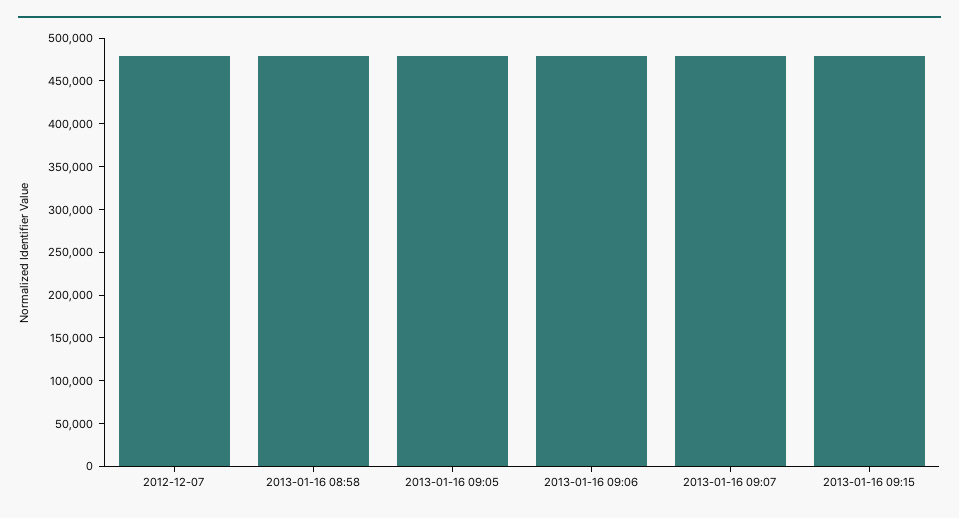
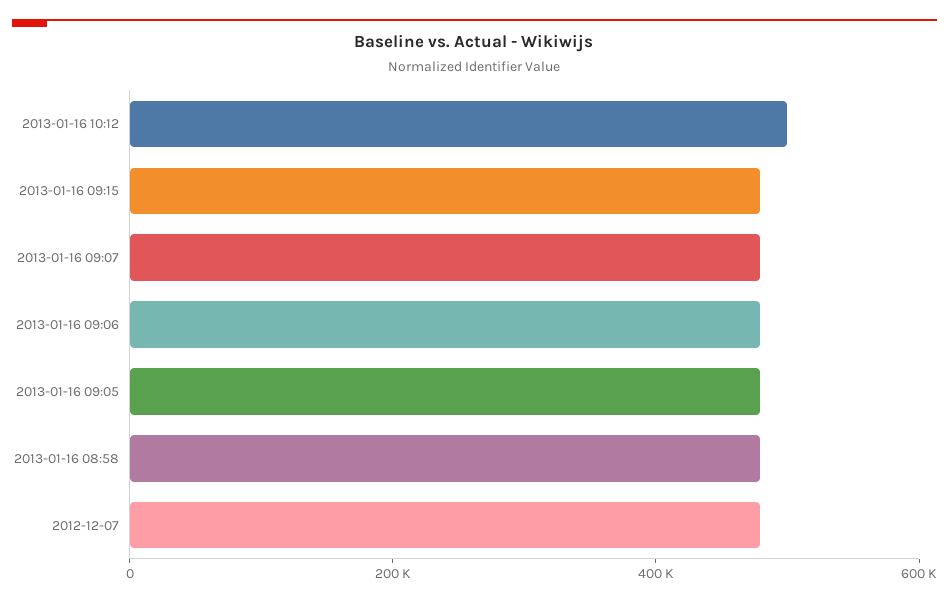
2013-01-16 10:12: none -> 500000

